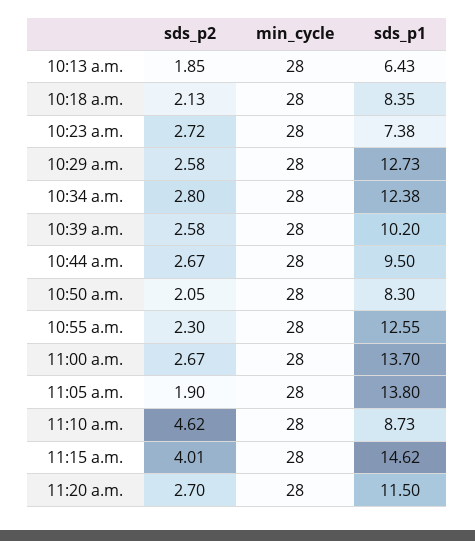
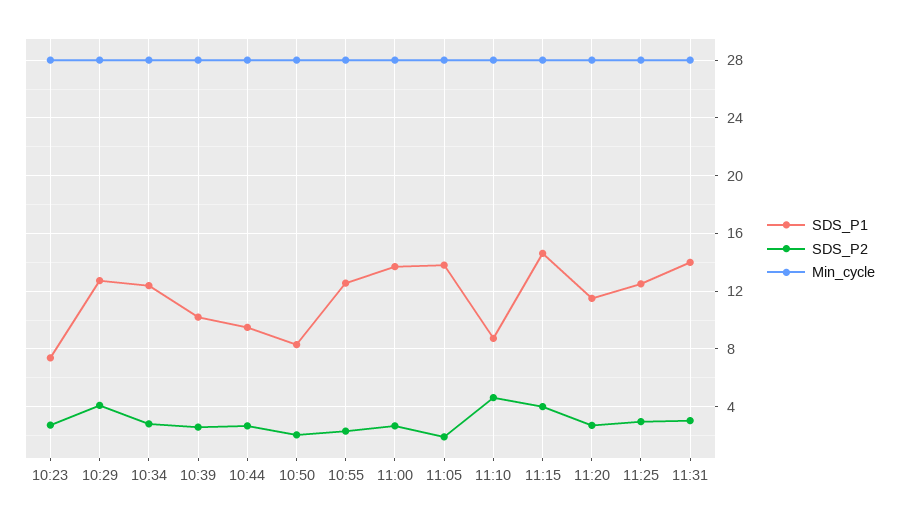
sds_p2, 10:13 a.m.: 1.85 -> none
min_cycle, 10:13 a.m.: 28 -> none
sds_p1, 10:13 a.m.: 6.43 -> none
sds_p2, 10:18 a.m.: 2.13 -> none
min_cycle, 10:18 a.m.: 28 -> none
sds_p1, 10:18 a.m.: 8.35 -> none
sds_p2, 10:29 a.m.: 2.58 -> 4
sds_p1, 11:25: none -> 12.5
sds_p2, 11:25: none -> 3
min_cycle, 11:25: none -> 28
sds_p1, 11:31: none -> 14
sds_p2, 11:31: none -> 3
min_cycle, 11:31: none -> 28

